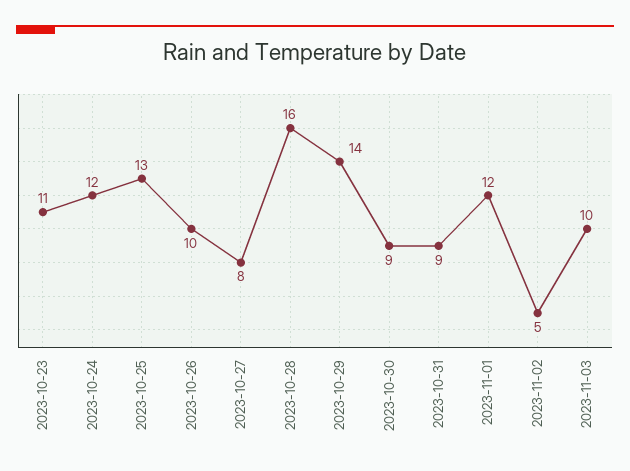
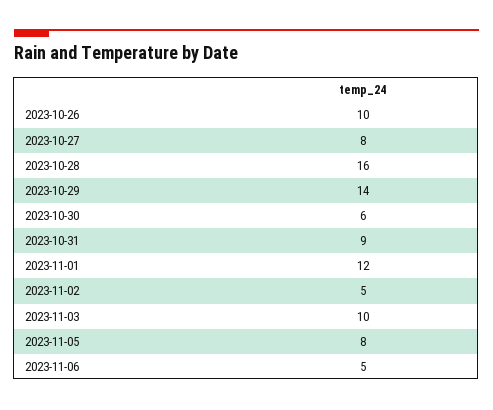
2023-10-23: 11 -> none
2023-10-24: 12 -> none
2023-10-25: 13 -> none
2023-10-30: 9 -> 6
2023-11-05: none -> 8
2023-11-06: none -> 5

